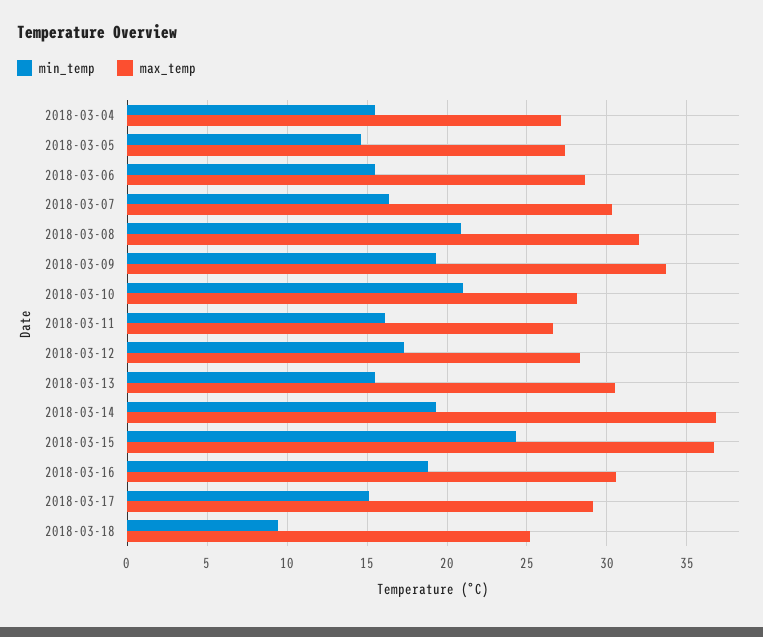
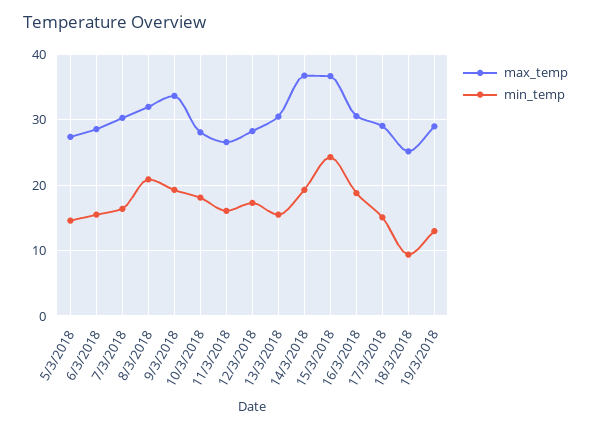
min_temp, 2018-03-04: 15.5 -> none
max_temp, 2018-03-04: 27 -> none
min_temp, 2018-03-10: 21 -> 18
max_temp, 19/3/2018: none -> 29
min_temp, 19/3/2018: none -> 13

